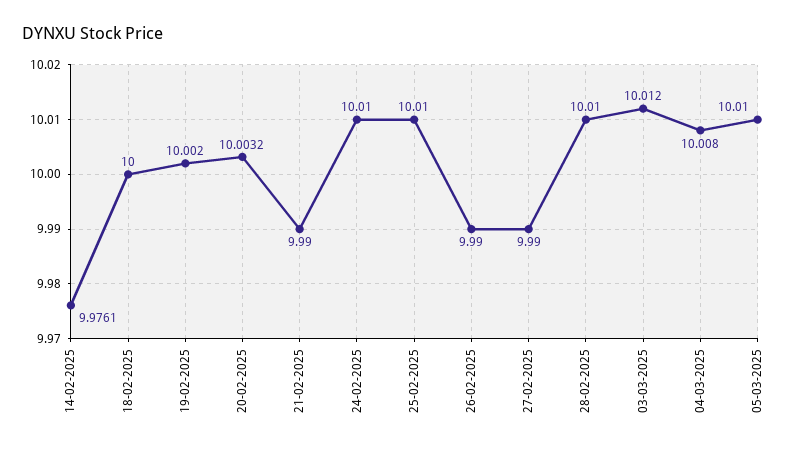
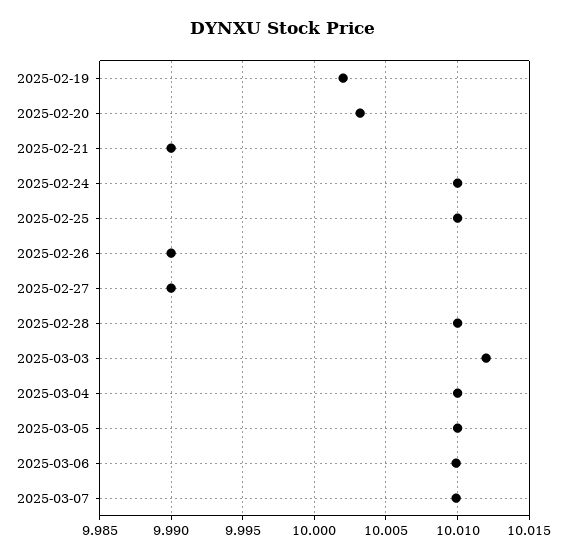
14-02-2025: 9.9761 -> none
18-02-2025: 10 -> none
04-03-2025: 10.008 -> 10.01
2025-03-06: none -> 10.01
2025-03-07: none -> 10.01

